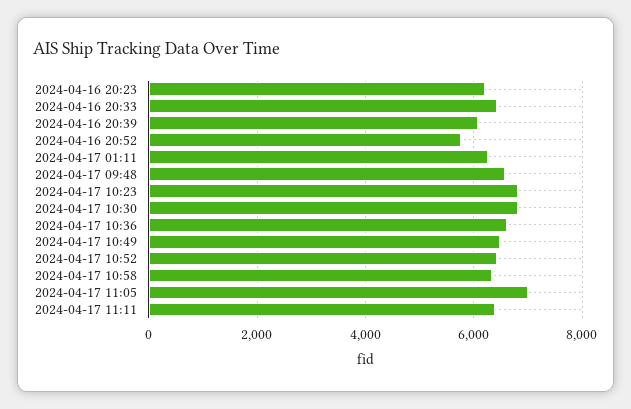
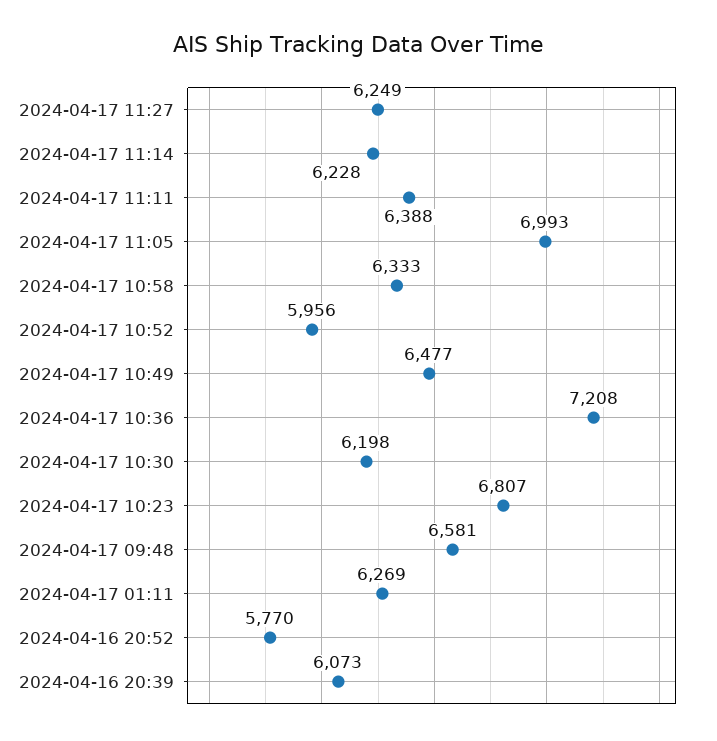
2024-04-16 20:23: 6200 -> none
2024-04-16 20:33: 6400 -> none
2024-04-17 10:30: 6800 -> 6198
2024-04-17 10:36: 6600 -> 7208
2024-04-17 10:52: 6400 -> 5956
2024-04-17 11:27: none -> 6249
2024-04-17 11:14: none -> 6228

